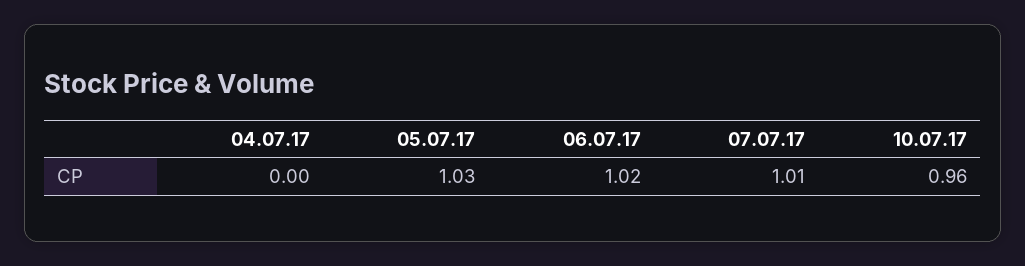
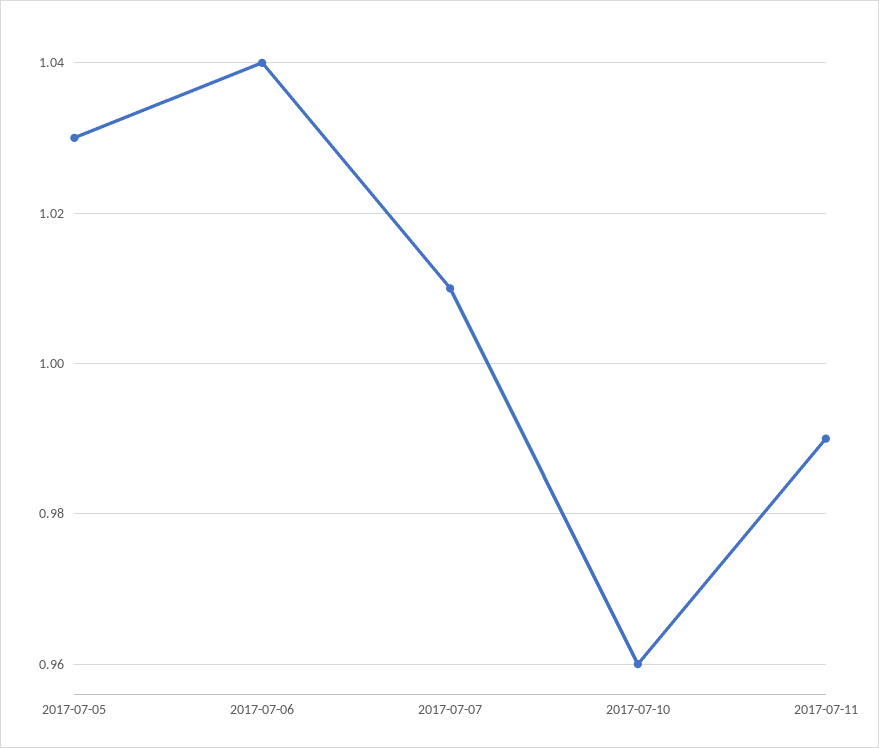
04.07.17: 0 -> none
06.07.17: 1.02 -> 1.04
2017-07-11: none -> 0.99

